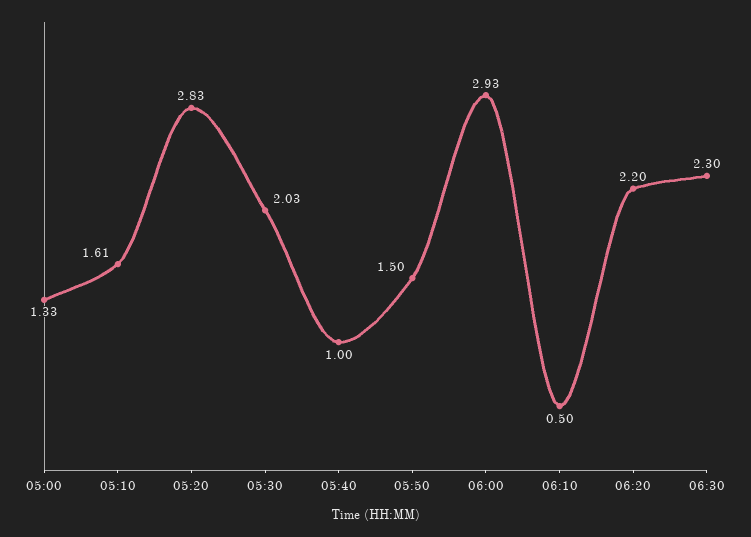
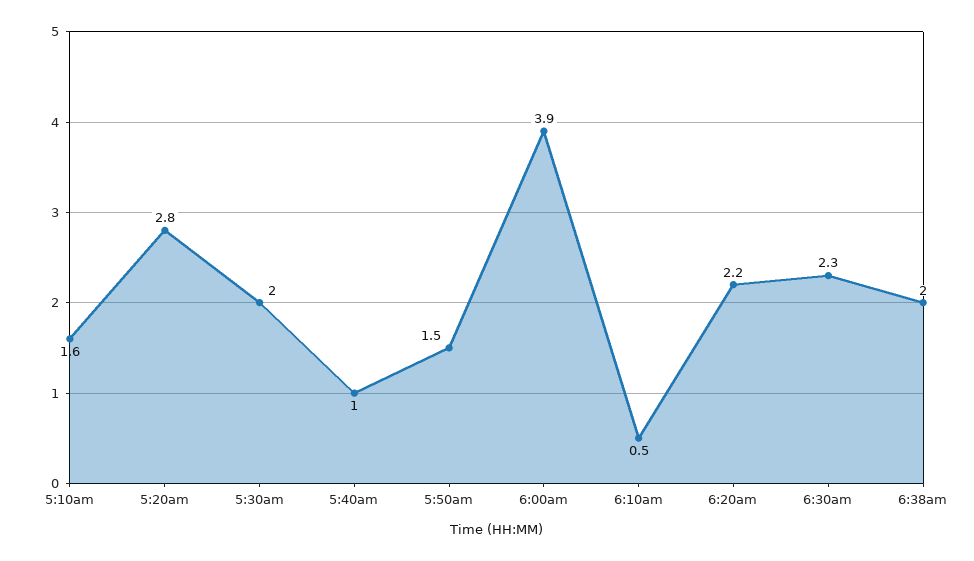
05:00: 1.33 -> none
06:00: 2.93 -> 3.9
6:38am: none -> 2

